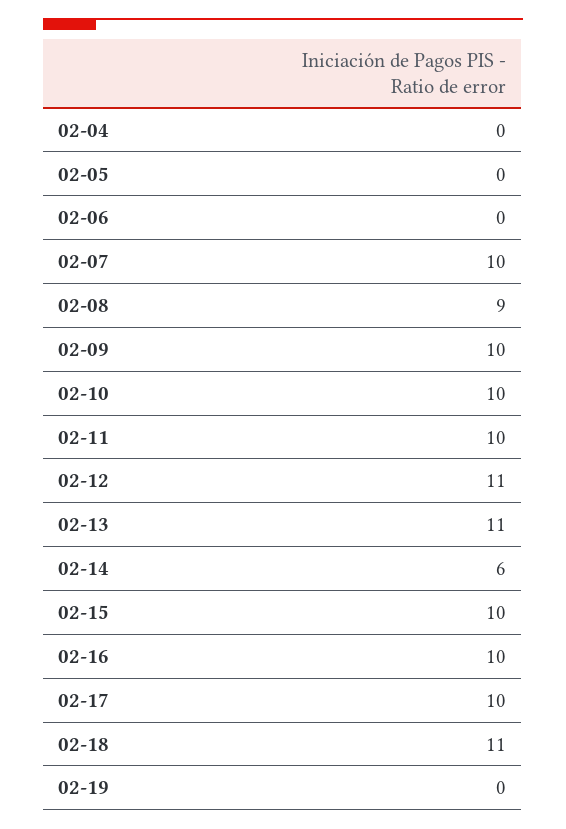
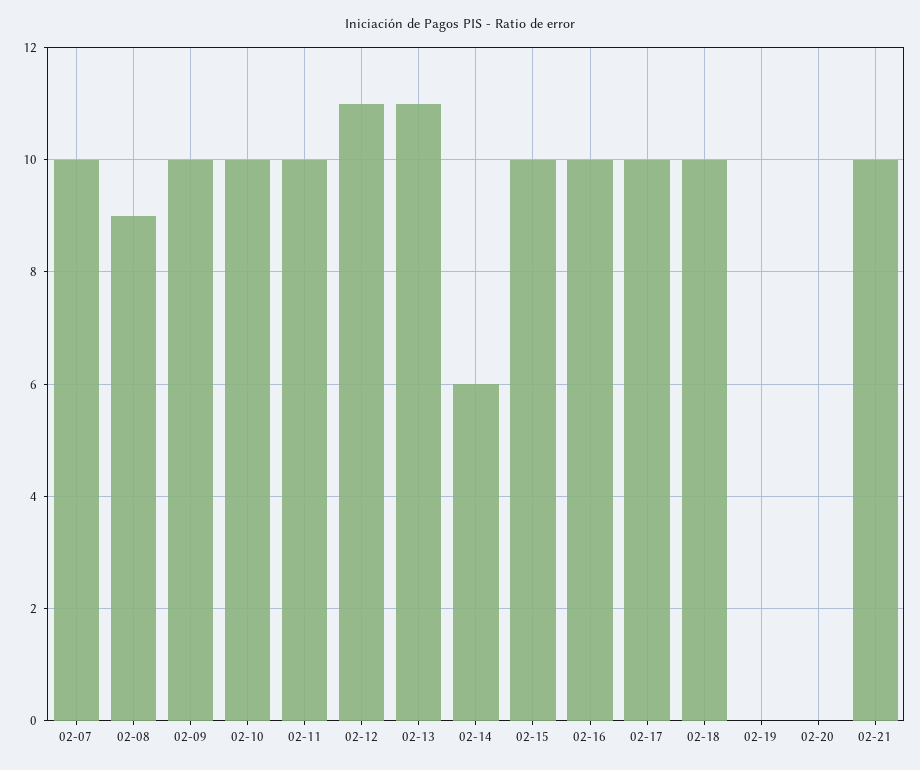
02-04: 0 -> none
02-05: 0 -> none
02-06: 0 -> none
02-18: 11 -> 10
02-20: none -> 0
02-21: none -> 10

